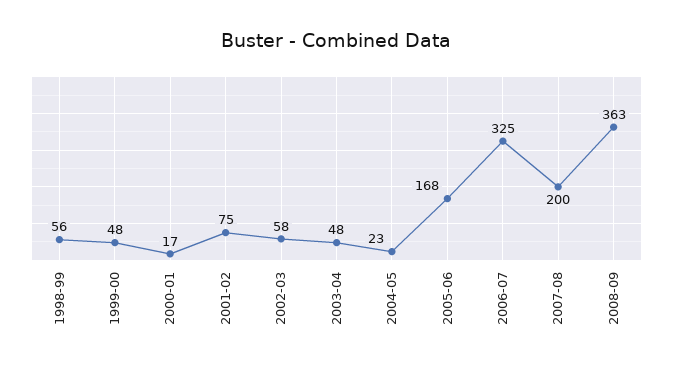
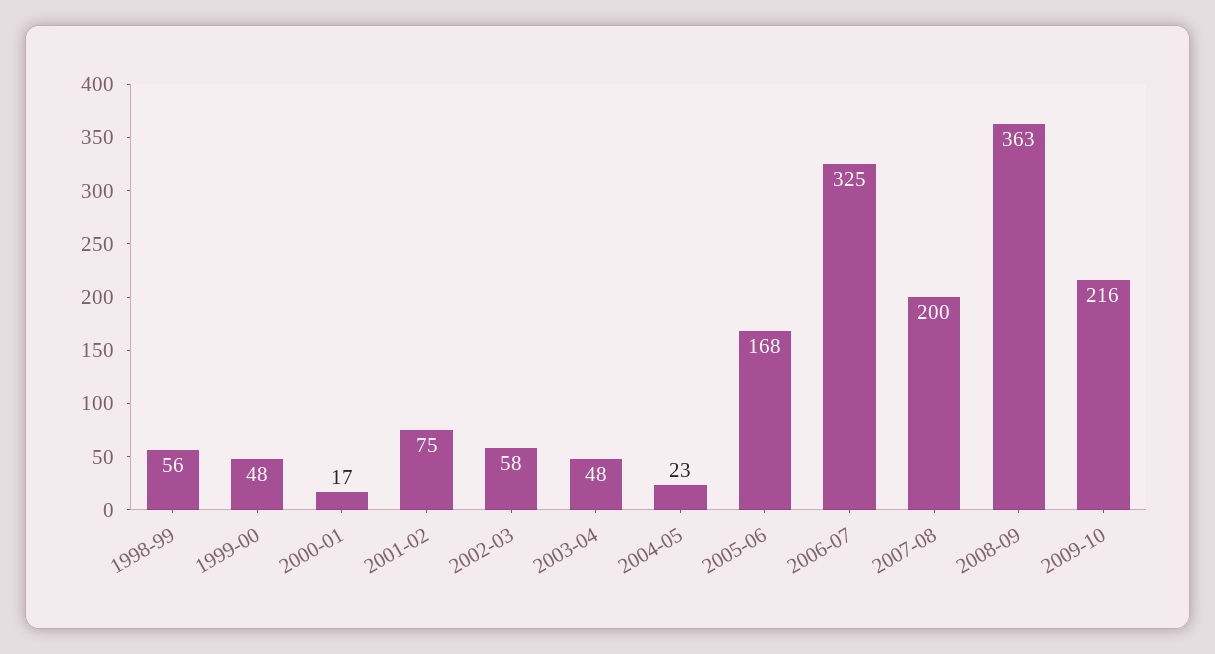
2009-10: none -> 216

